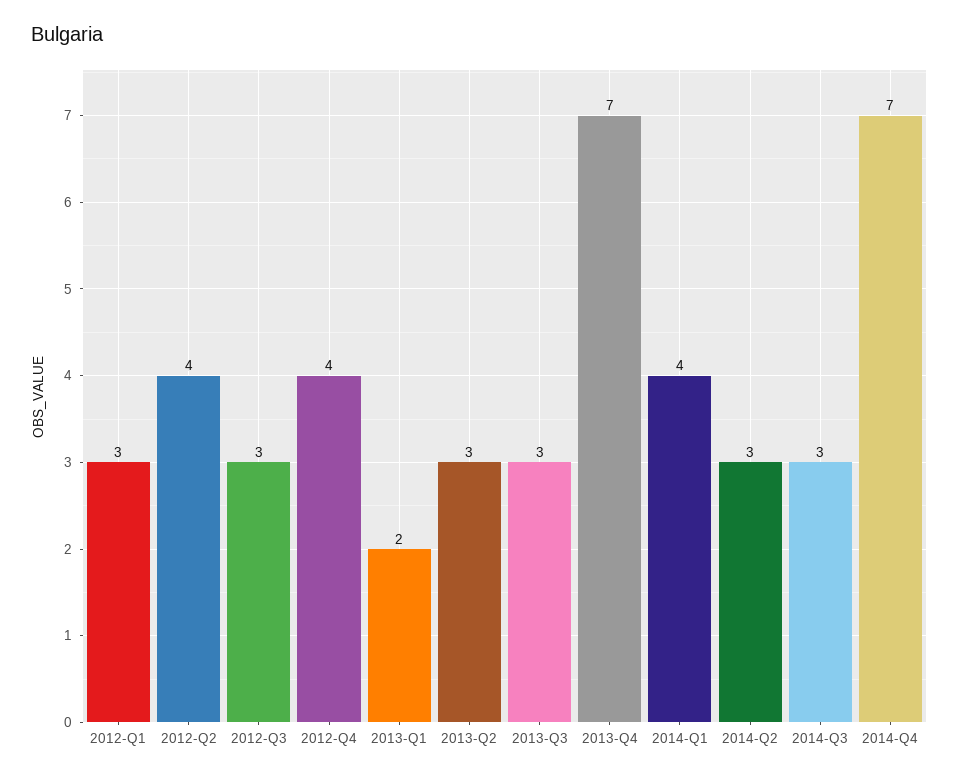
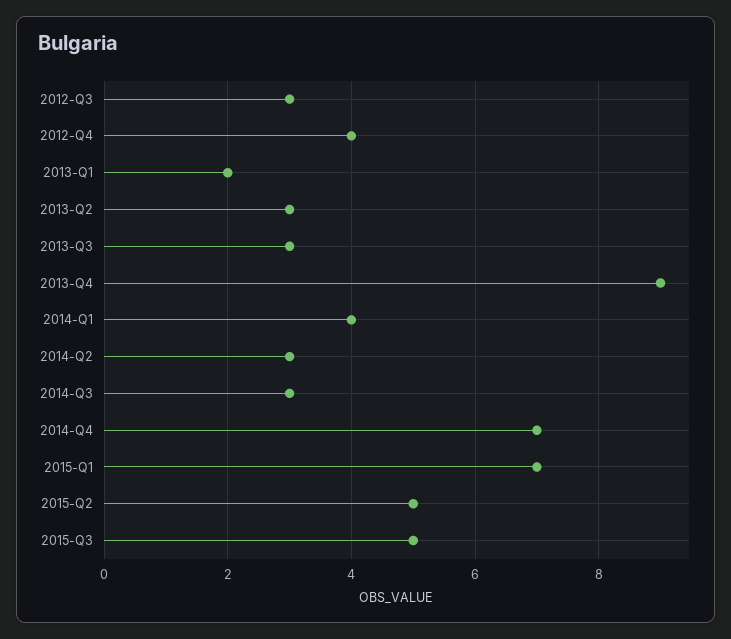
2012-Q1: 3 -> none
2012-Q2: 4 -> none
2013-Q4: 7 -> 9
2015-Q1: none -> 7
2015-Q2: none -> 5
2015-Q3: none -> 5

